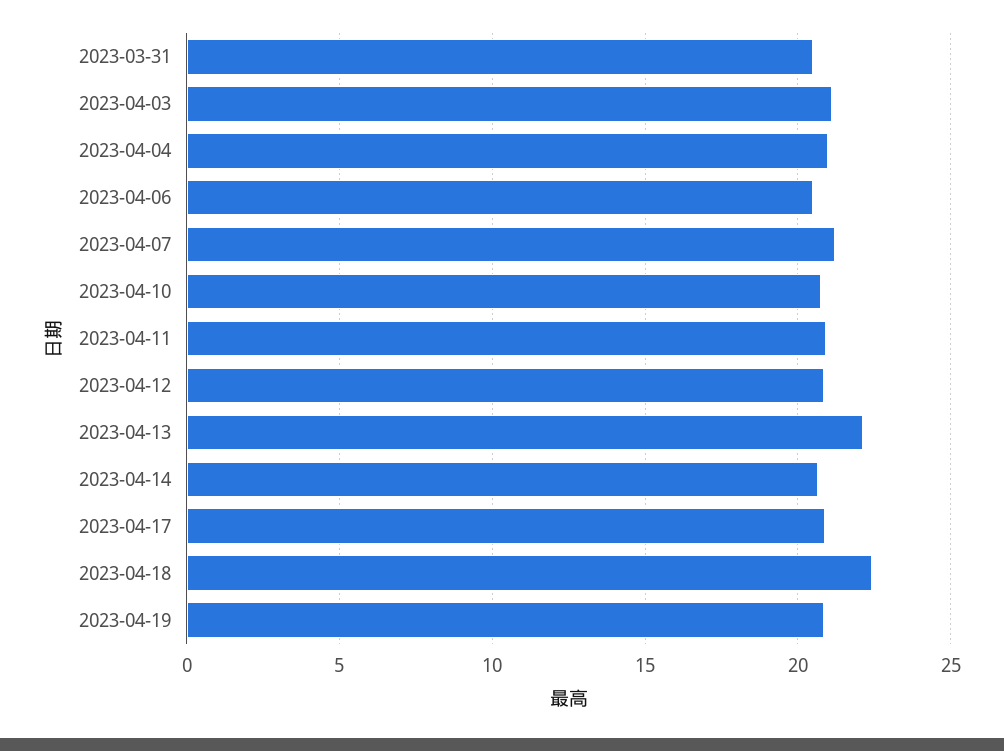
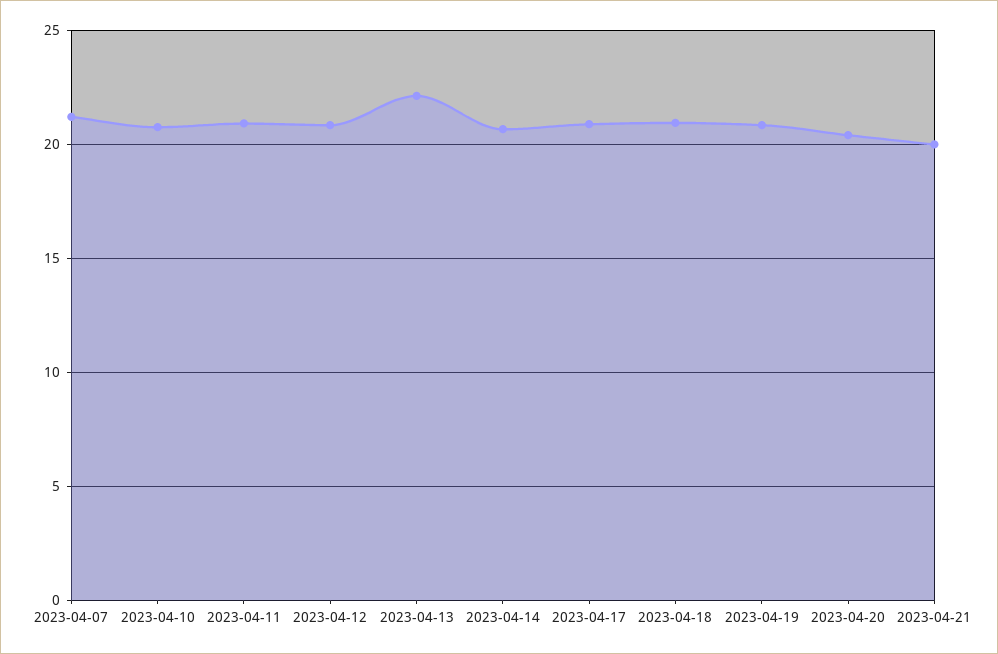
2023-03-31: 20.5 -> none
2023-04-03: 21 -> none
2023-04-04: 21 -> none
2023-04-06: 20.5 -> none
2023-04-18: 22.5 -> 21
2023-04-20: none -> 20.5
2023-04-21: none -> 20

